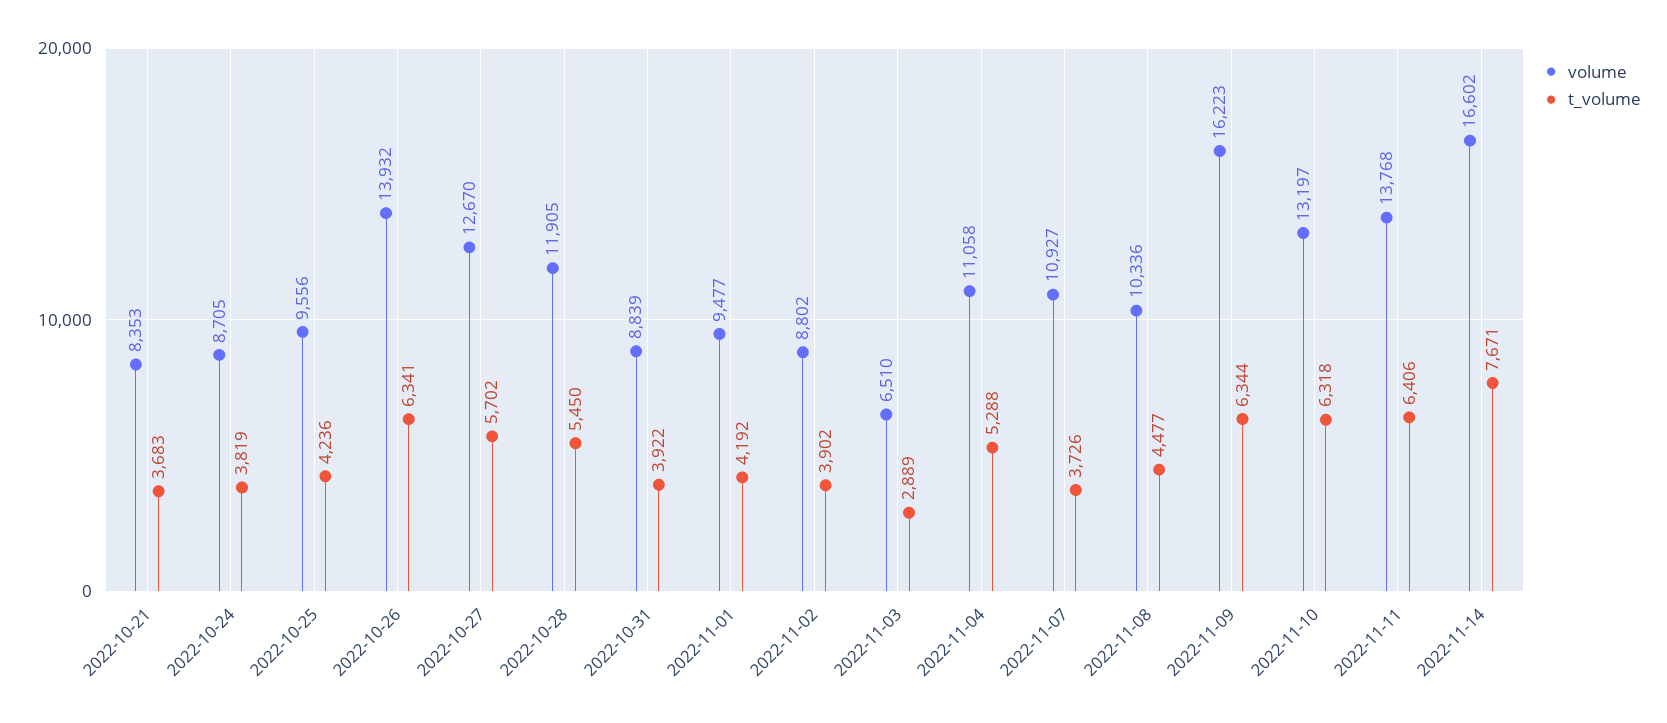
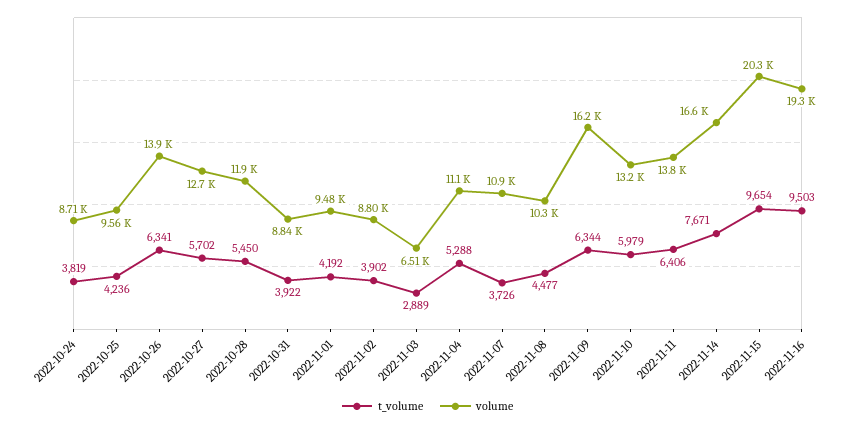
volume, 2022-10-21: 8353 -> none
t_volume, 2022-10-21: 3683 -> none
t_volume, 2022-11-10: 6318 -> 5979
t_volume, 2022-11-15: none -> 9654
volume, 2022-11-15: none -> 20300
t_volume, 2022-11-16: none -> 9503
volume, 2022-11-16: none -> 19300

